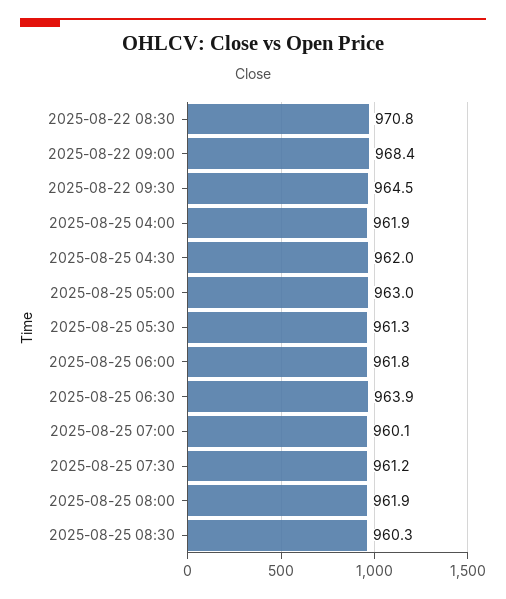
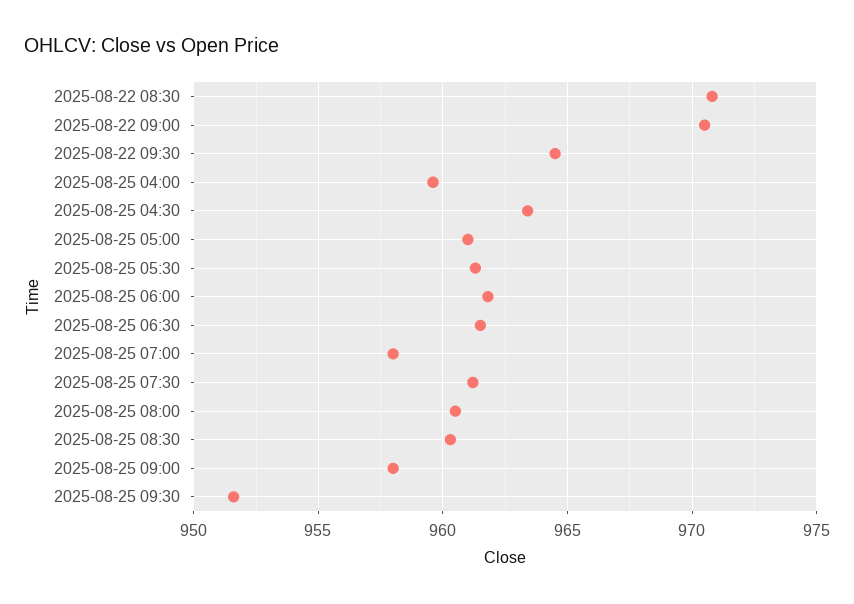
2025-08-22 09:00: 968.4 -> 970.5
2025-08-25 04:00: 961.9 -> 959.5
2025-08-25 04:30: 962 -> 963.5
2025-08-25 05:00: 963 -> 961
2025-08-25 06:30: 963.9 -> 961.5
2025-08-25 07:00: 960.1 -> 958
2025-08-25 08:00: 961.9 -> 960.5
2025-08-25 09:00: none -> 958
2025-08-25 09:30: none -> 951.5

